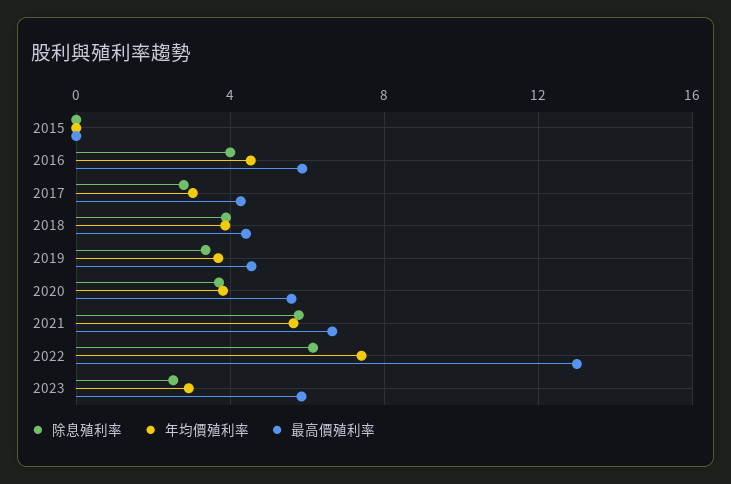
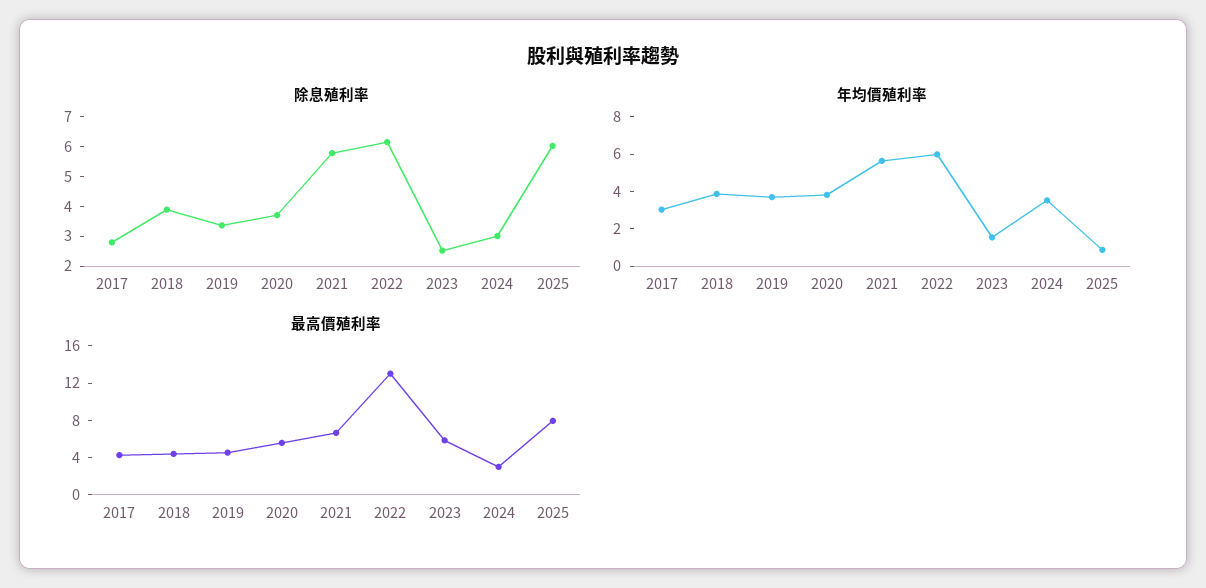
除息殖利率, 2015: 0 -> none
年均價殖利率, 2015: 0 -> none
最高價殖利率, 2015: 0 -> none
除息殖利率, 2016: 4 -> none
年均價殖利率, 2016: 4.5 -> none
最高價殖利率, 2016: 6 -> none
年均價殖利率, 2022: 7.5 -> 6
年均價殖利率, 2023: 3 -> 1.5
除息殖利率, 2024: none -> 3
除息殖利率, 2025: none -> 6
年均價殖利率, 2024: none -> 3.5
年均價殖利率, 2025: none -> 1
最高價殖利率, 2024: none -> 3
最高價殖利率, 2025: none -> 8

